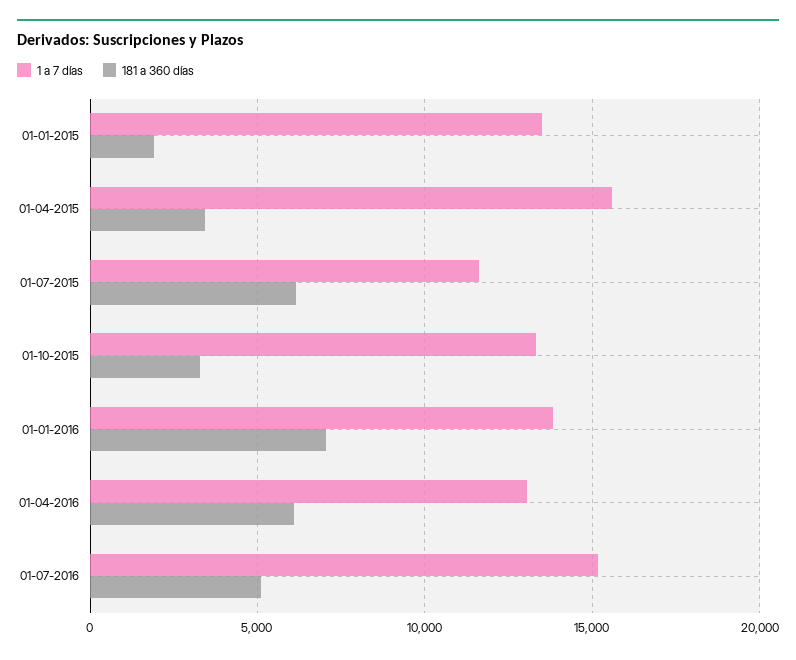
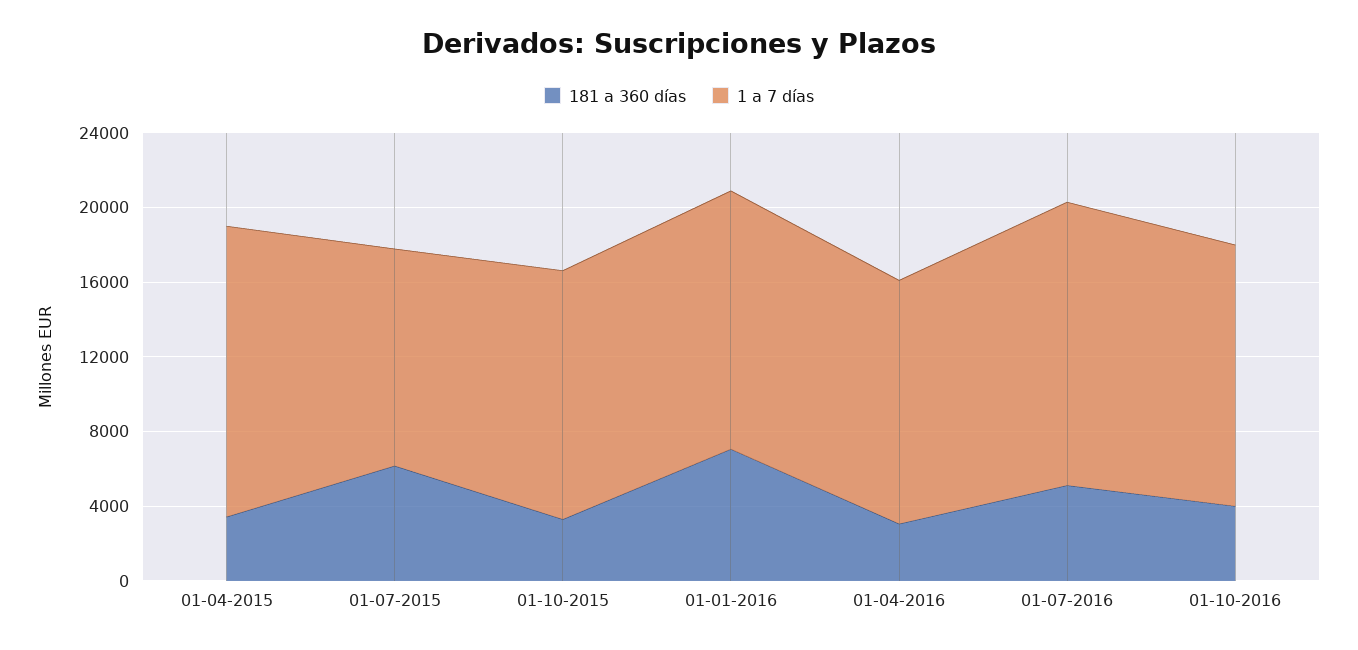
1 a 7 días, 01-01-2015: 13500 -> none
181 a 360 días, 01-01-2015: 2000 -> none
181 a 360 días, 01-04-2016: 6000 -> 3000
181 a 360 días, 01-10-2016: none -> 4000
1 a 7 días, 01-10-2016: none -> 14000

